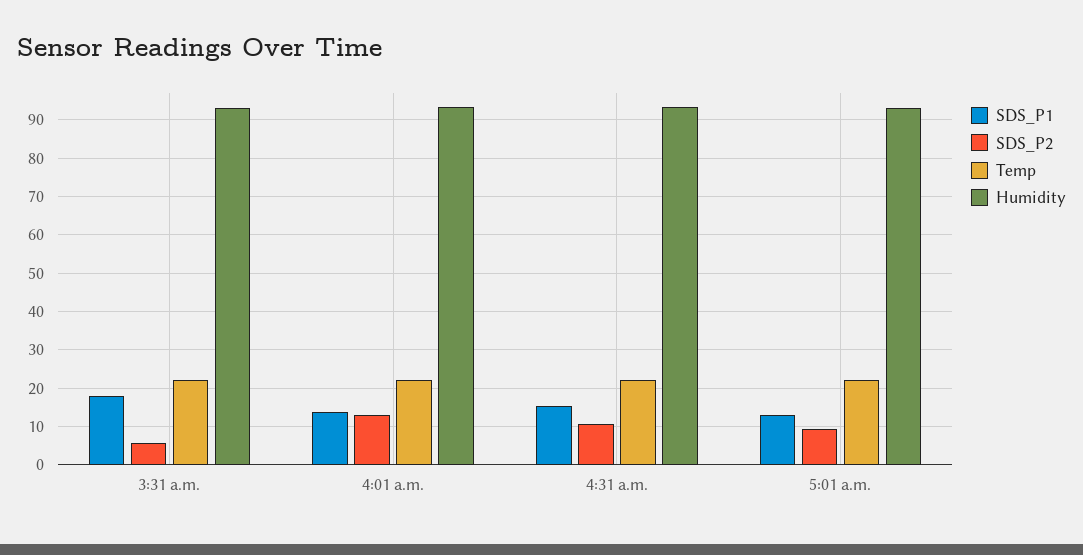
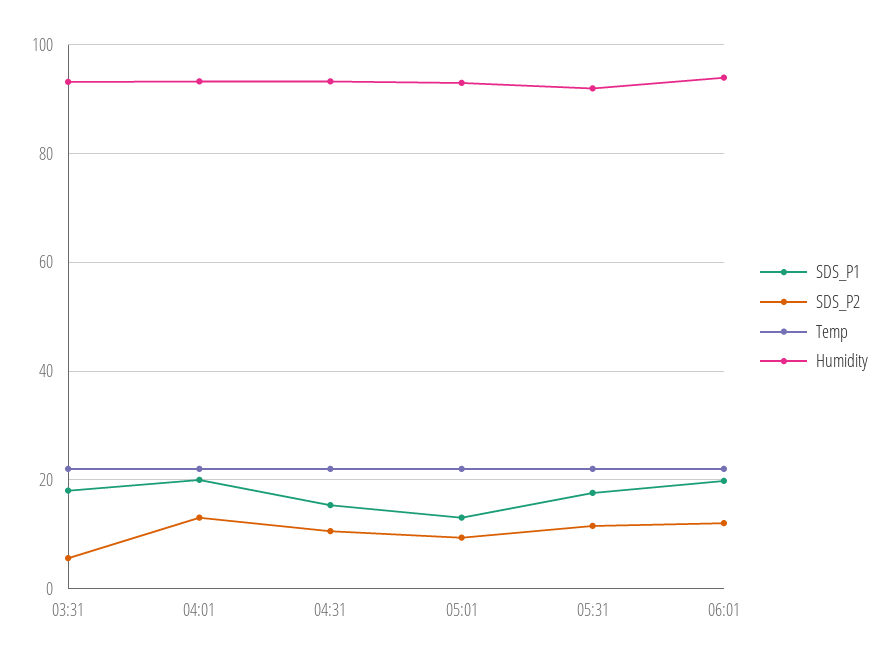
SDS_P1, 4:01 a.m.: 14 -> 20
SDS_P1, 05:31: none -> 18
SDS_P2, 05:31: none -> 12
Temp, 05:31: none -> 22
Humidity, 05:31: none -> 92
SDS_P1, 06:01: none -> 20
SDS_P2, 06:01: none -> 12
Temp, 06:01: none -> 22
Humidity, 06:01: none -> 94

